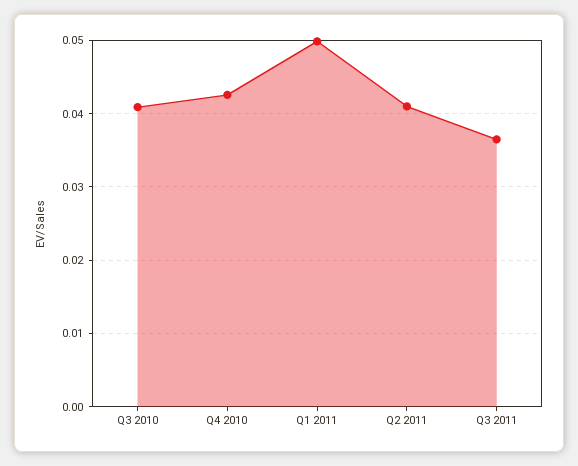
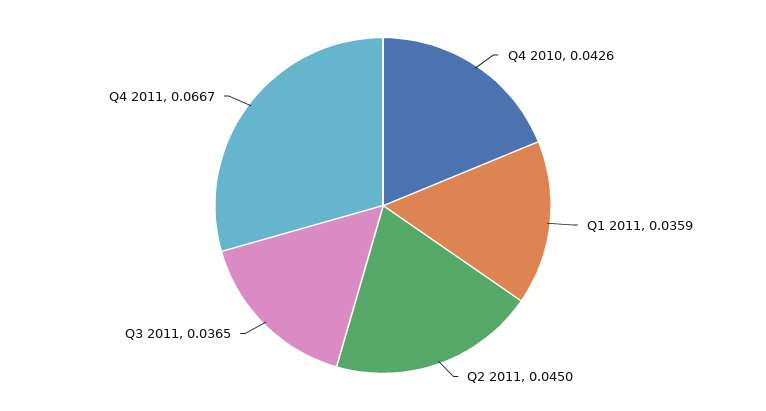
Q3 2010: 0.041 -> none
Q1 2011: 0.05 -> 0.0359
Q2 2011: 0.041 -> 0.045
Q4 2011: none -> 0.0667

